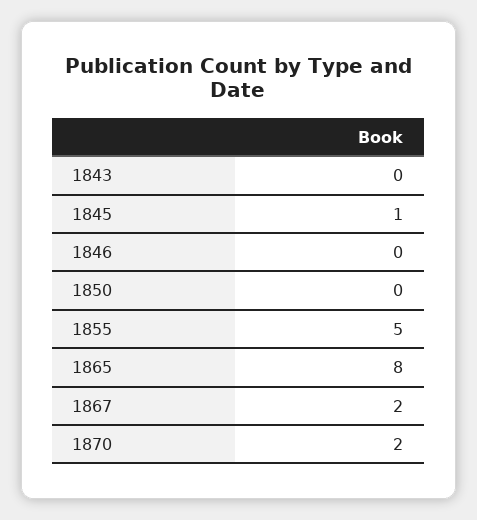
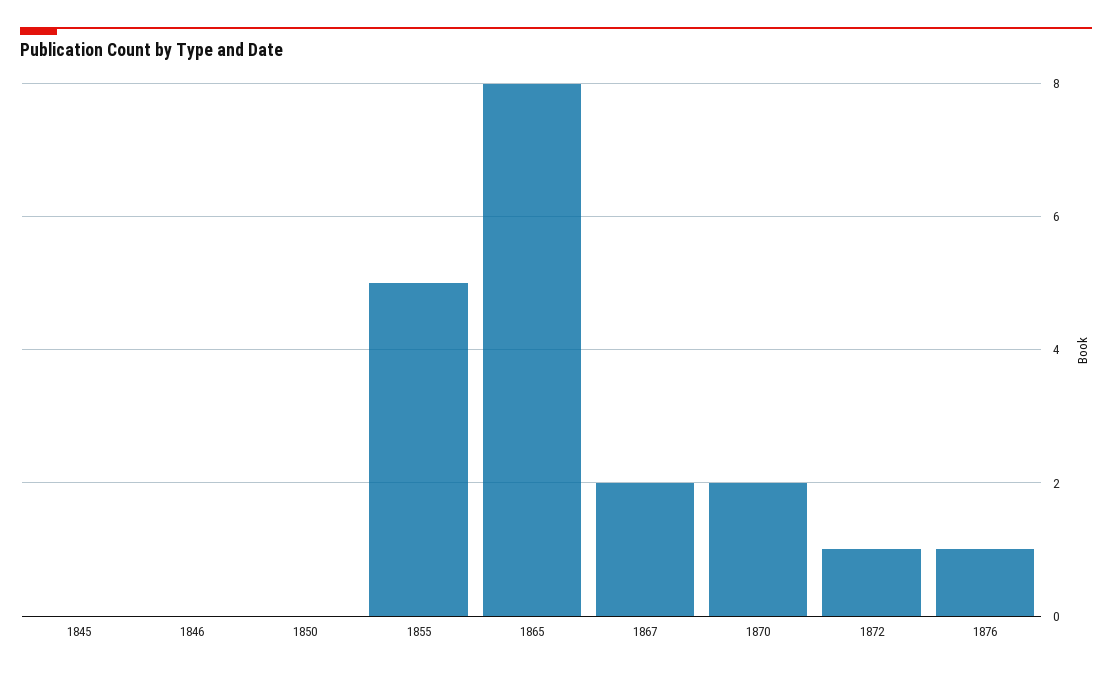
1843: 0 -> none
1845: 1 -> 0
1872: none -> 1
1876: none -> 1

